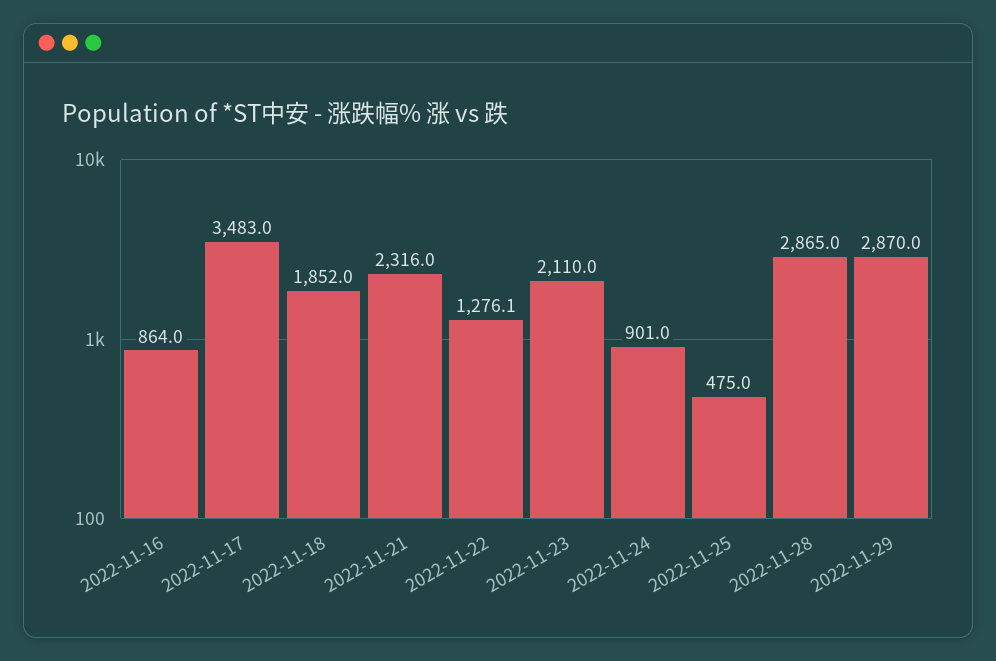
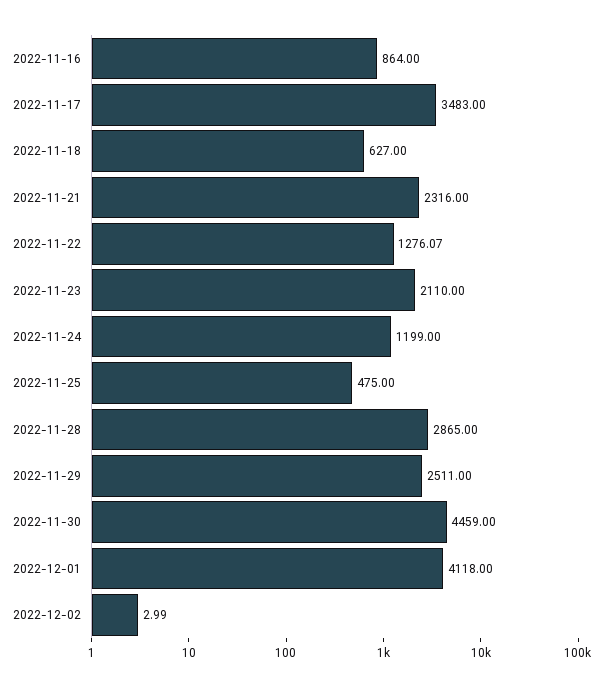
2022-11-18: 1852 -> 627
2022-11-24: 901 -> 1199
2022-11-29: 2870 -> 2511
2022-11-30: none -> 4459
2022-12-01: none -> 4118
2022-12-02: none -> 2.99

